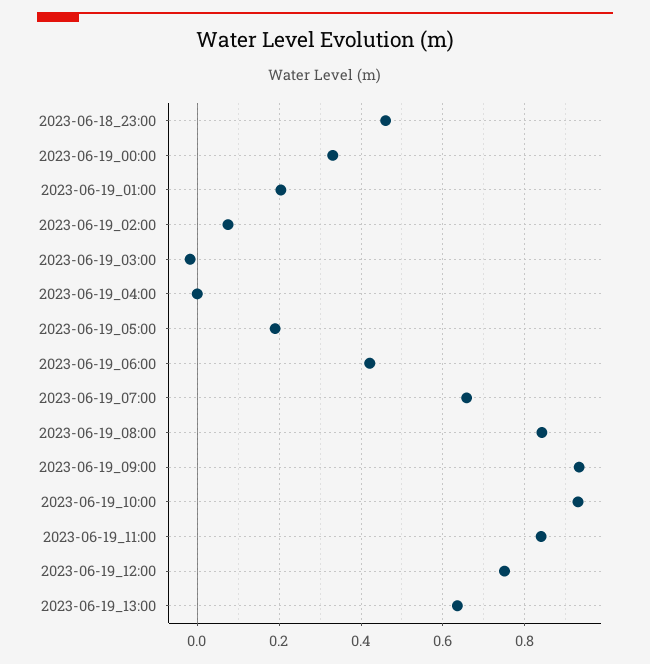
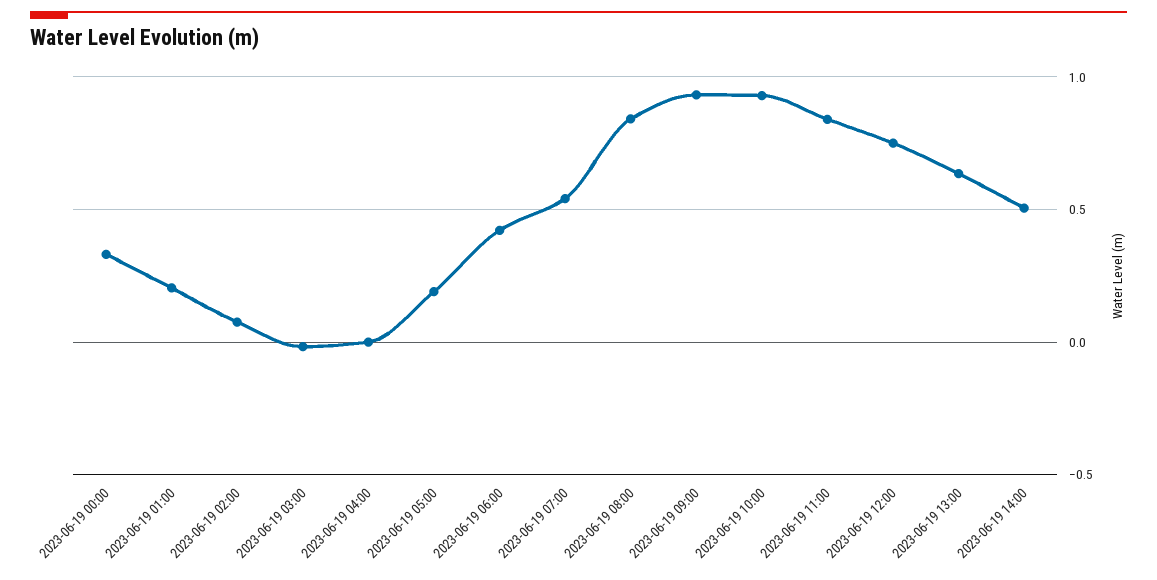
2023-06-18_23:00: 0.46 -> none
2023-06-19_07:00: 0.66 -> 0.55
2023-06-19 14:00: none -> 0.5

